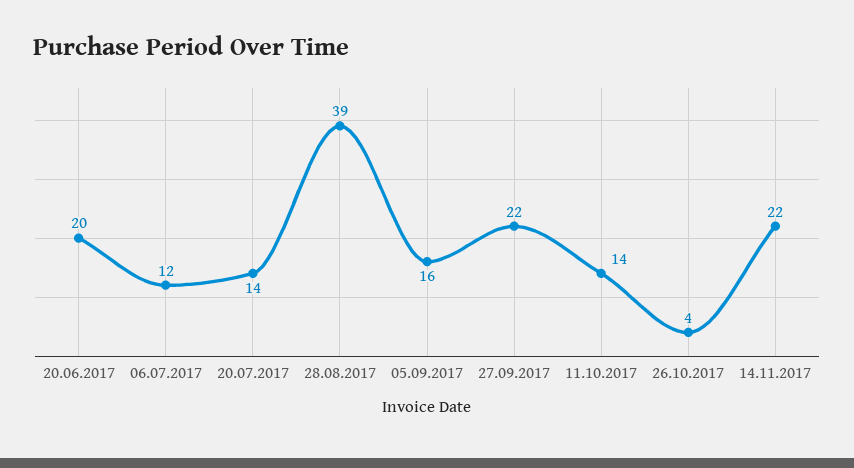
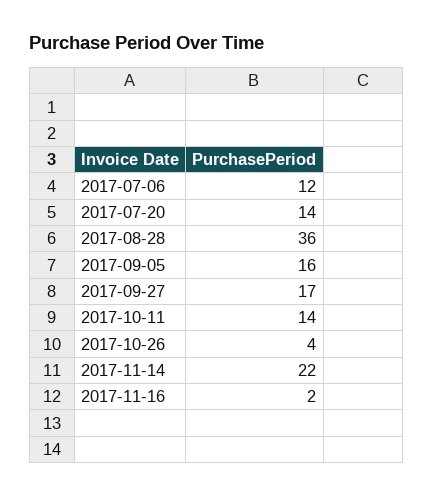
20.06.2017: 20 -> none
28.08.2017: 39 -> 36
27.09.2017: 22 -> 17
2017-11-16: none -> 2

